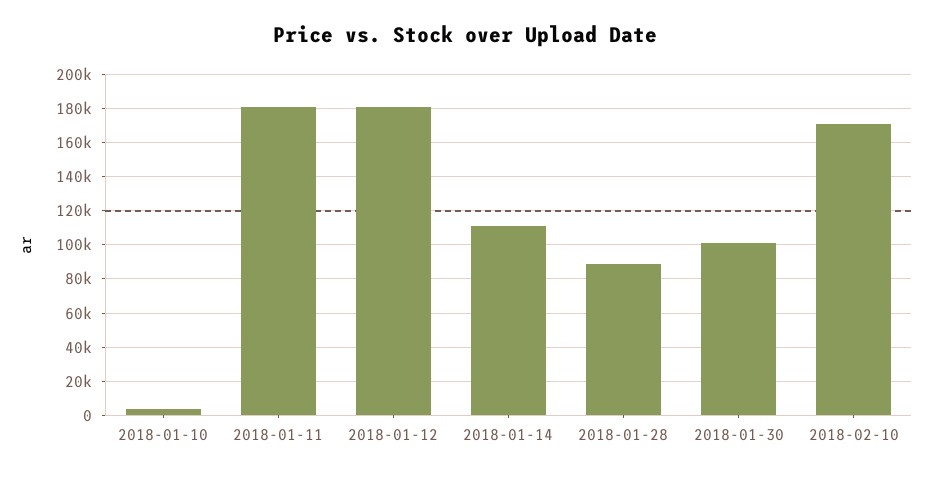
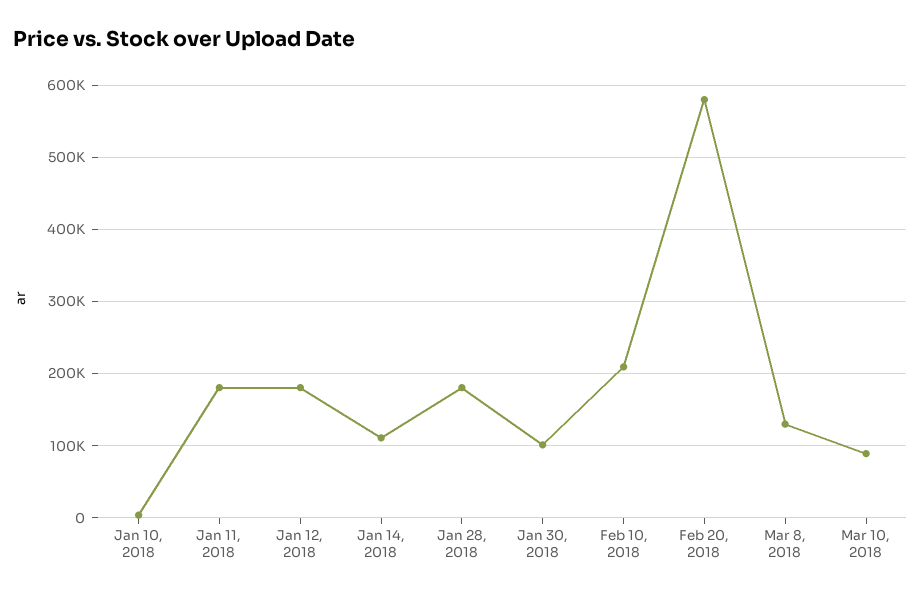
2018-01-28: 90000 -> 180000
2018-02-10: 170000 -> 210000
Feb 20, 2018: none -> 580000
Mar 8, 2018: none -> 130000
Mar 10, 2018: none -> 90000

